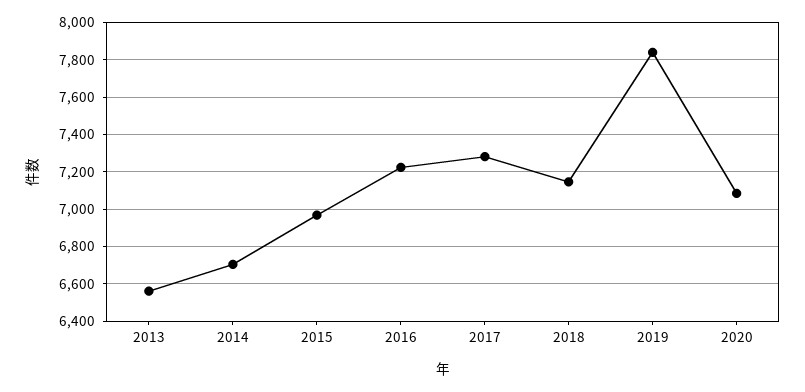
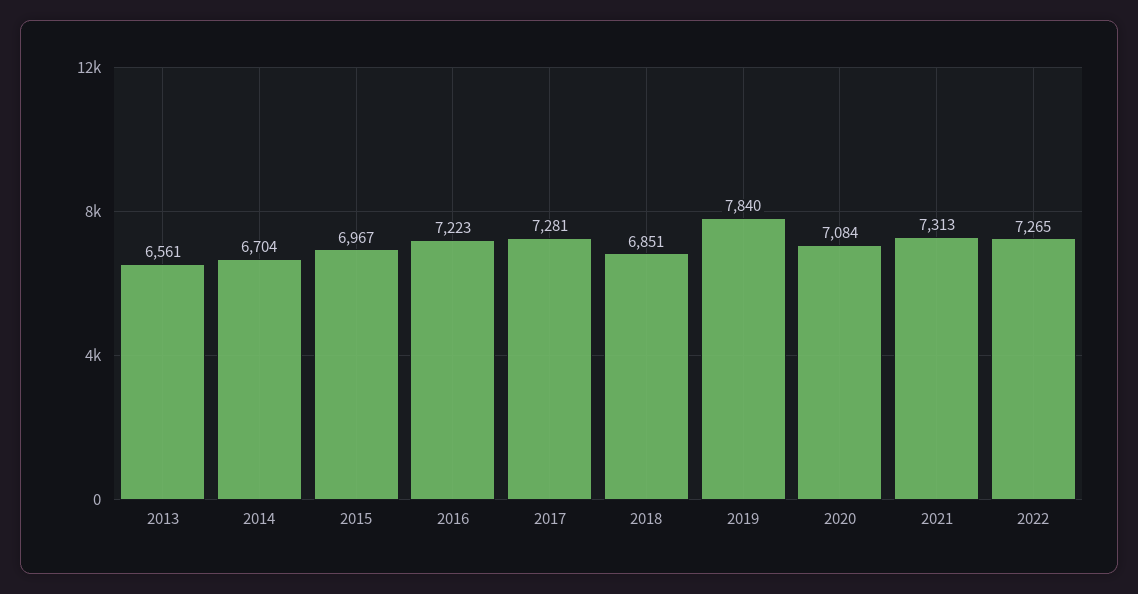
2018: 7150 -> 6851
2021: none -> 7313
2022: none -> 7265

